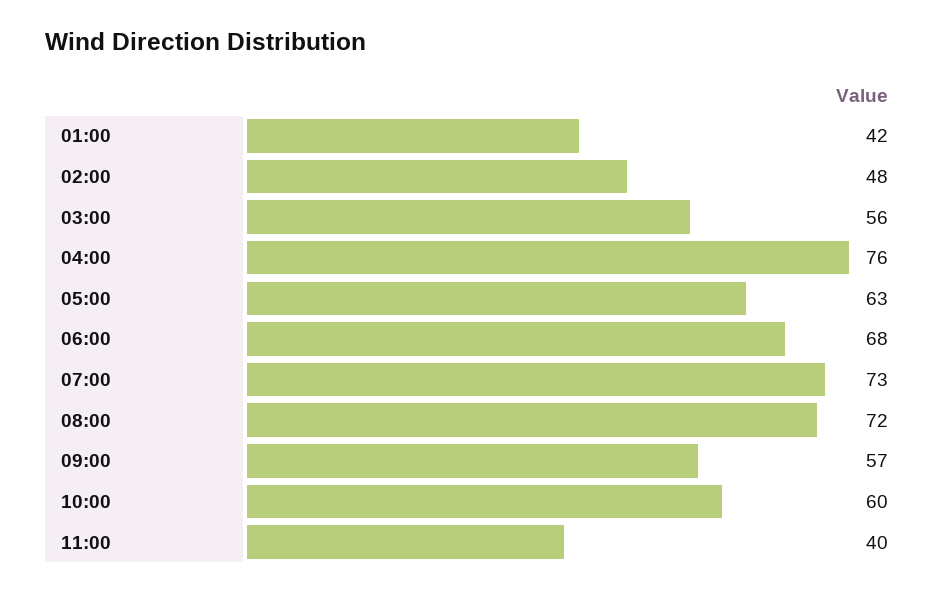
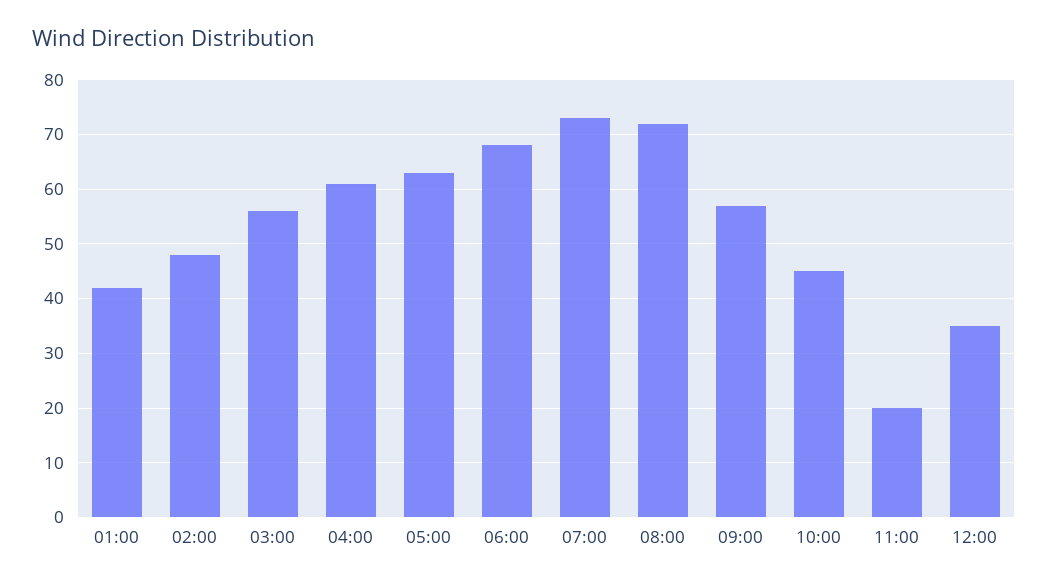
04:00: 76 -> 60
10:00: 60 -> 45
11:00: 40 -> 20
12:00: none -> 35

